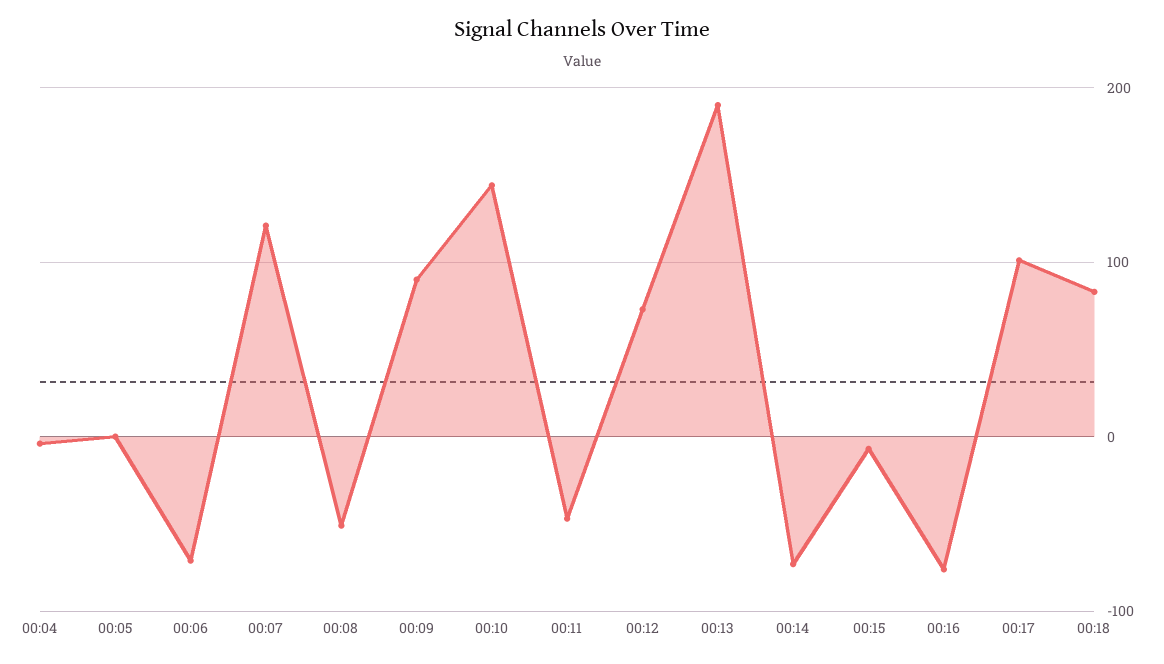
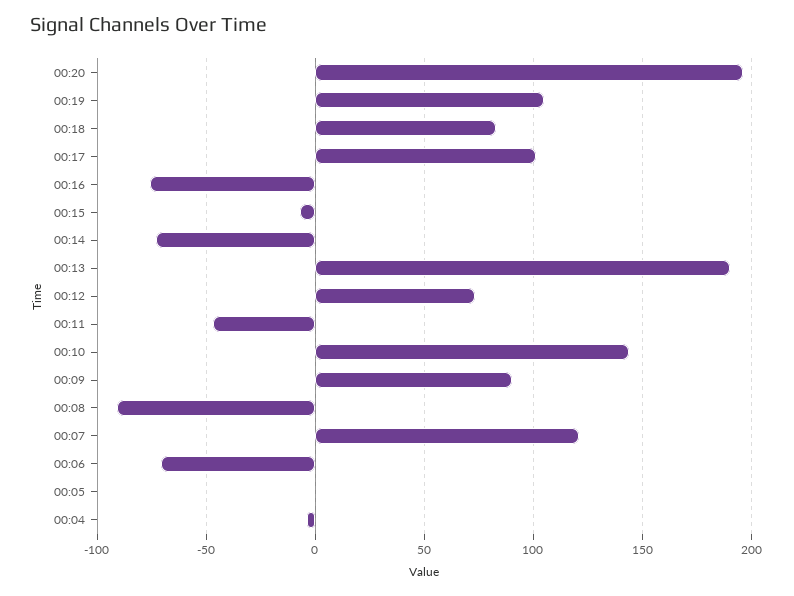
00:08: -50 -> -90
00:20: none -> 195
00:19: none -> 105

